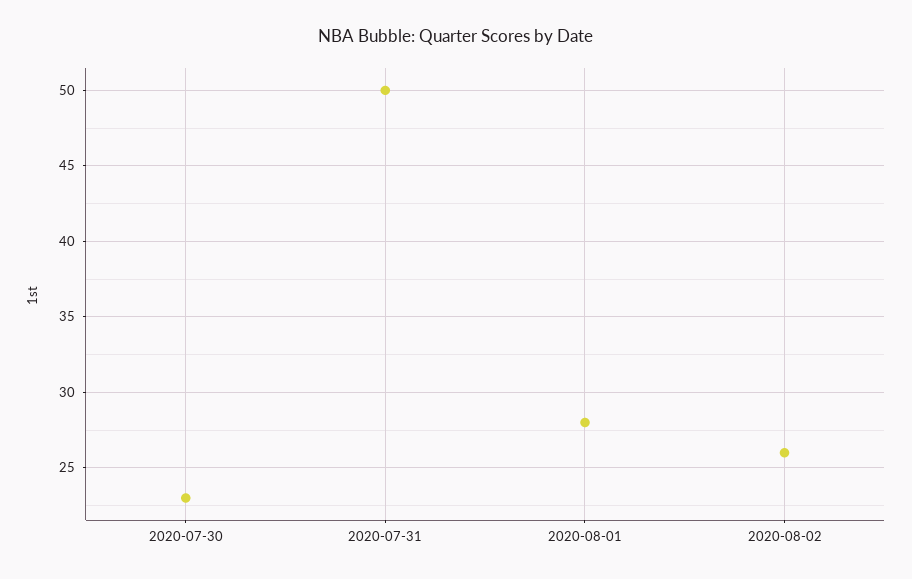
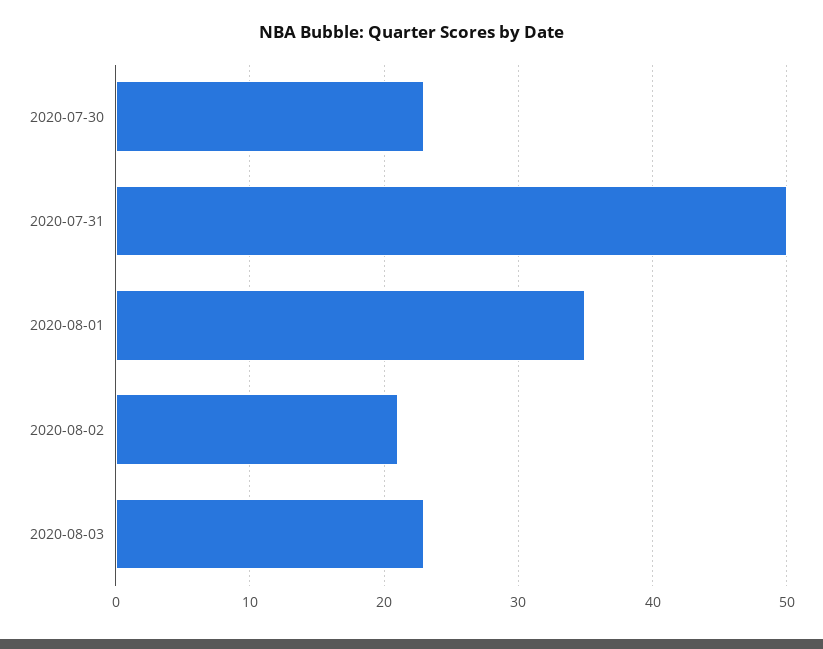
2020-08-01: 28 -> 35
2020-08-02: 26 -> 21
2020-08-03: none -> 23

